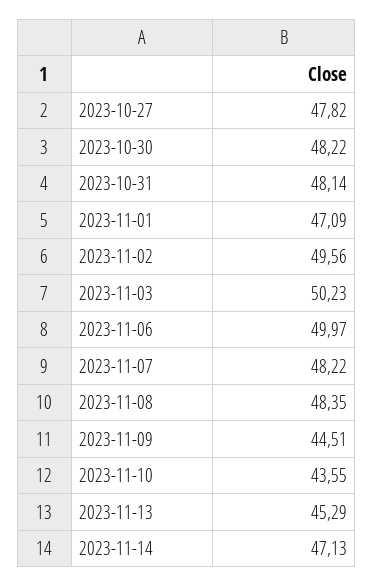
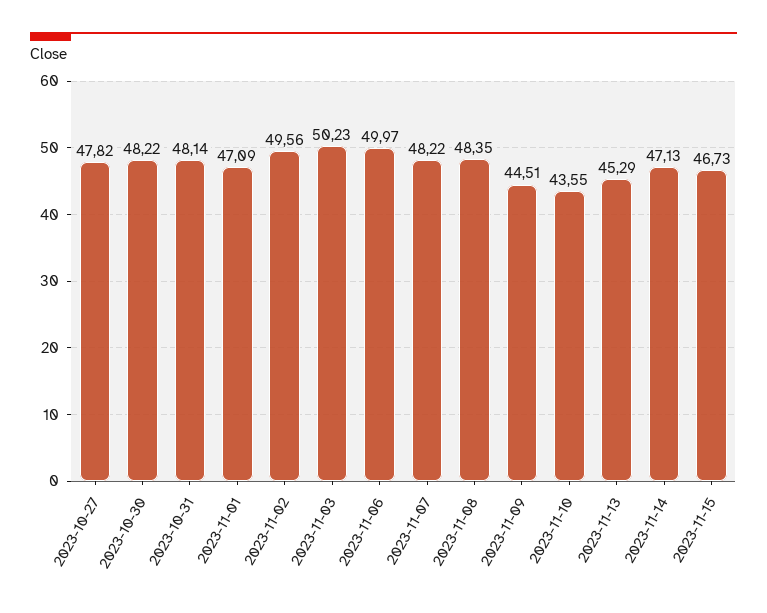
2023-11-15: none -> 46.73

